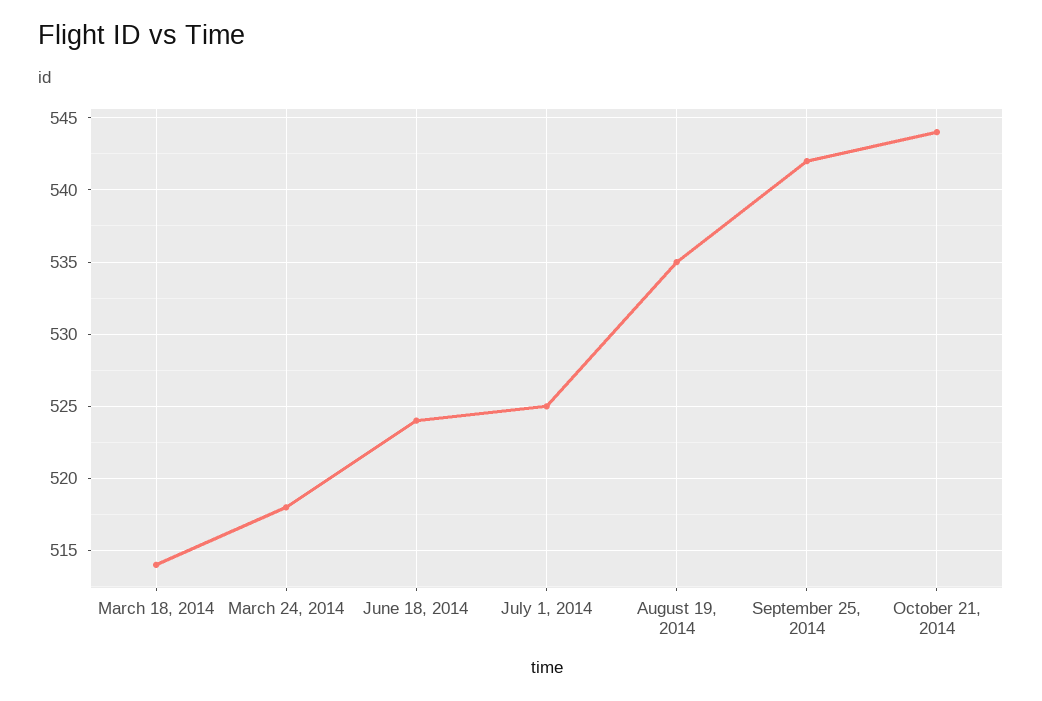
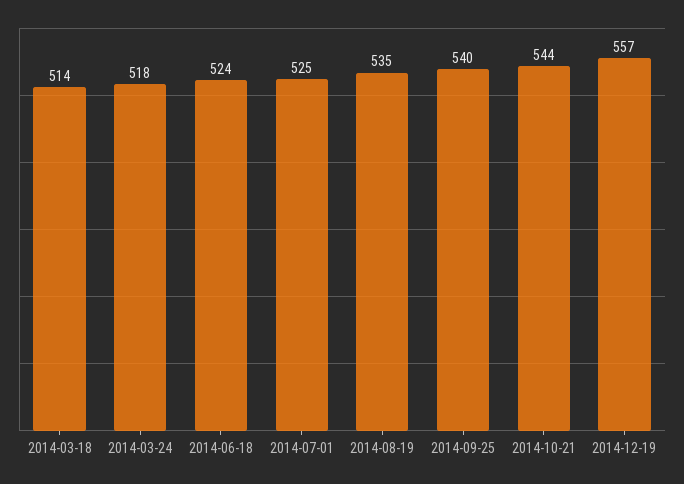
September 25, 2014: 542 -> 540
2014-12-19: none -> 557

